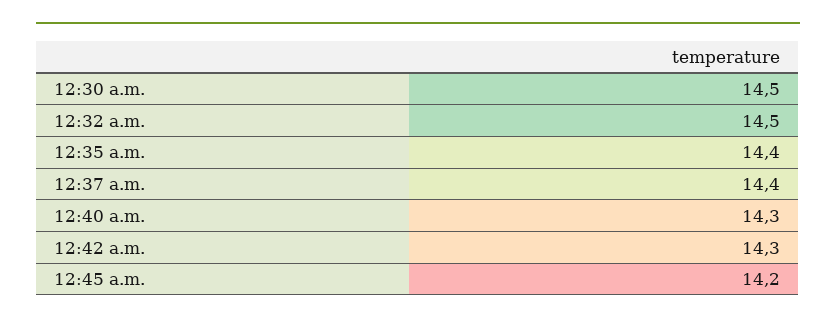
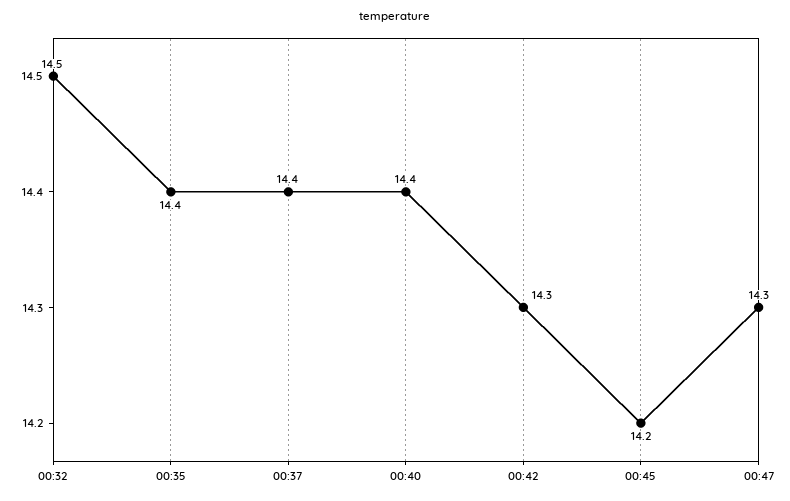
12:30 a.m.: 14.5 -> none
12:40 a.m.: 14.3 -> 14.4
00:47: none -> 14.3

